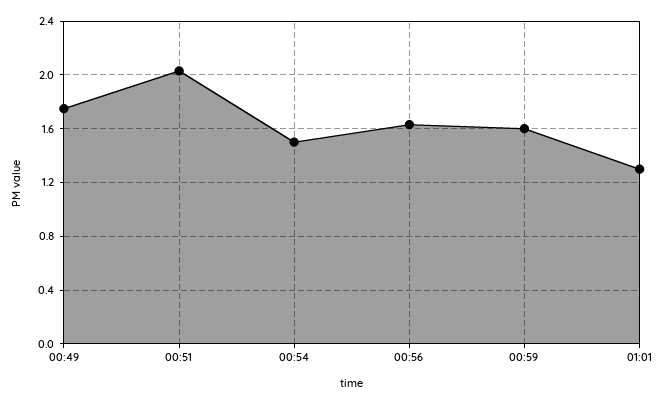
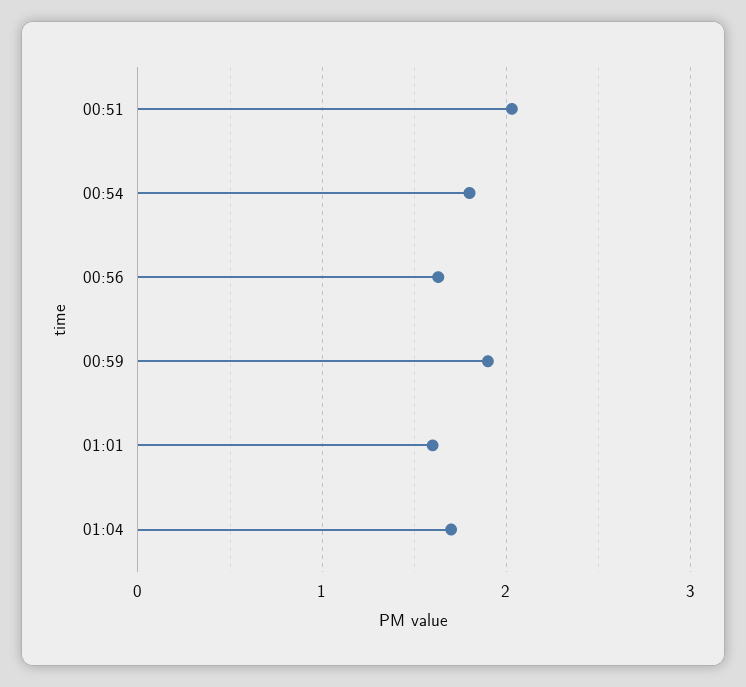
00:49: 1.75 -> none
00:54: 1.5 -> 1.8
00:59: 1.6 -> 1.9
01:01: 1.3 -> 1.6
01:04: none -> 1.7

